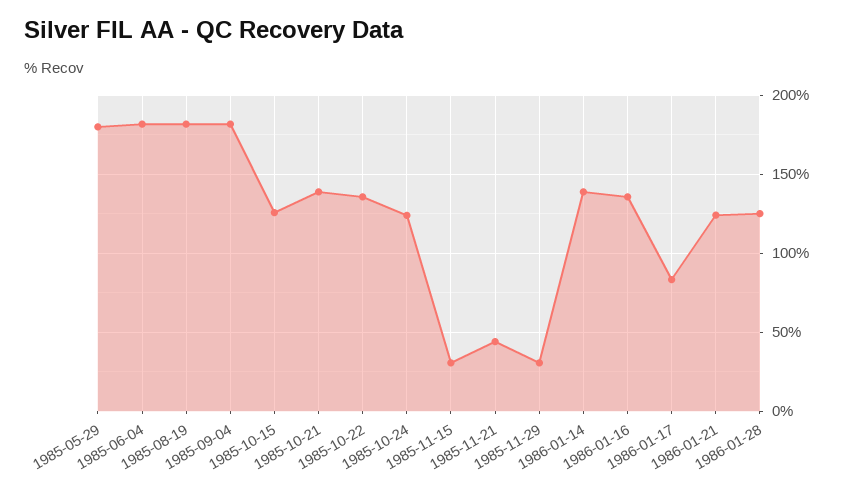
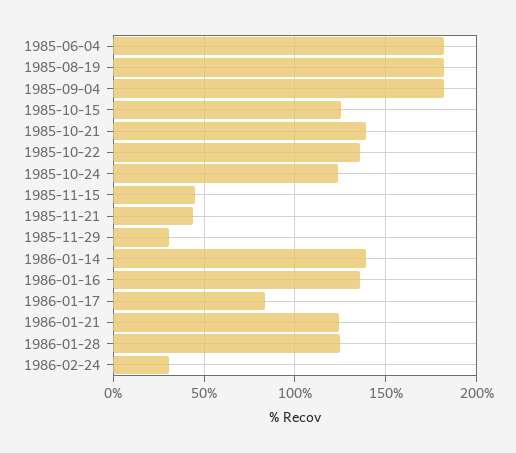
1985-05-29: 180 -> none
1985-11-15: 30 -> 45
1986-02-24: none -> 30

